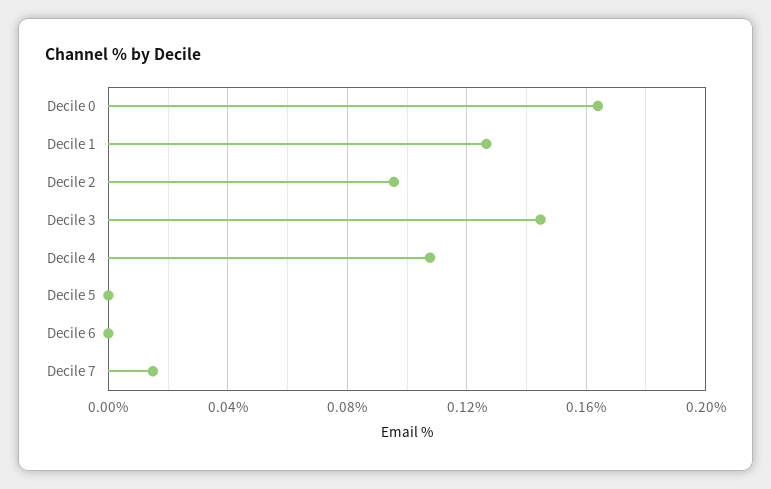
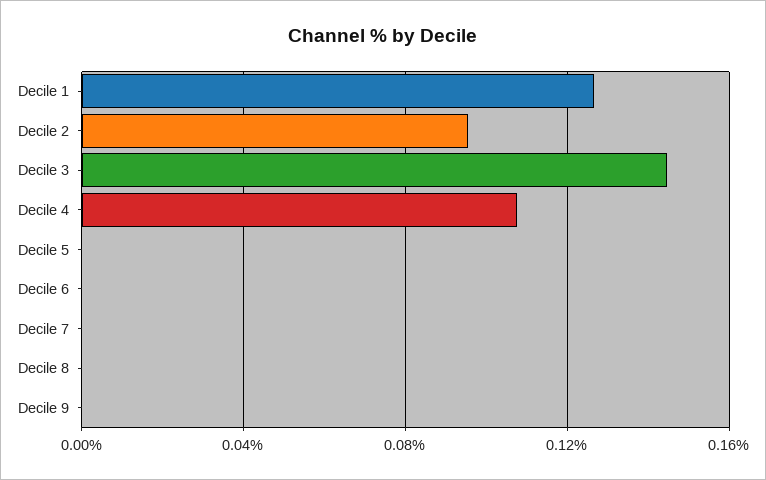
Decile 0: 0.165 -> none
Decile 7: 0.015 -> 0
Decile 8: none -> 0
Decile 9: none -> 0

